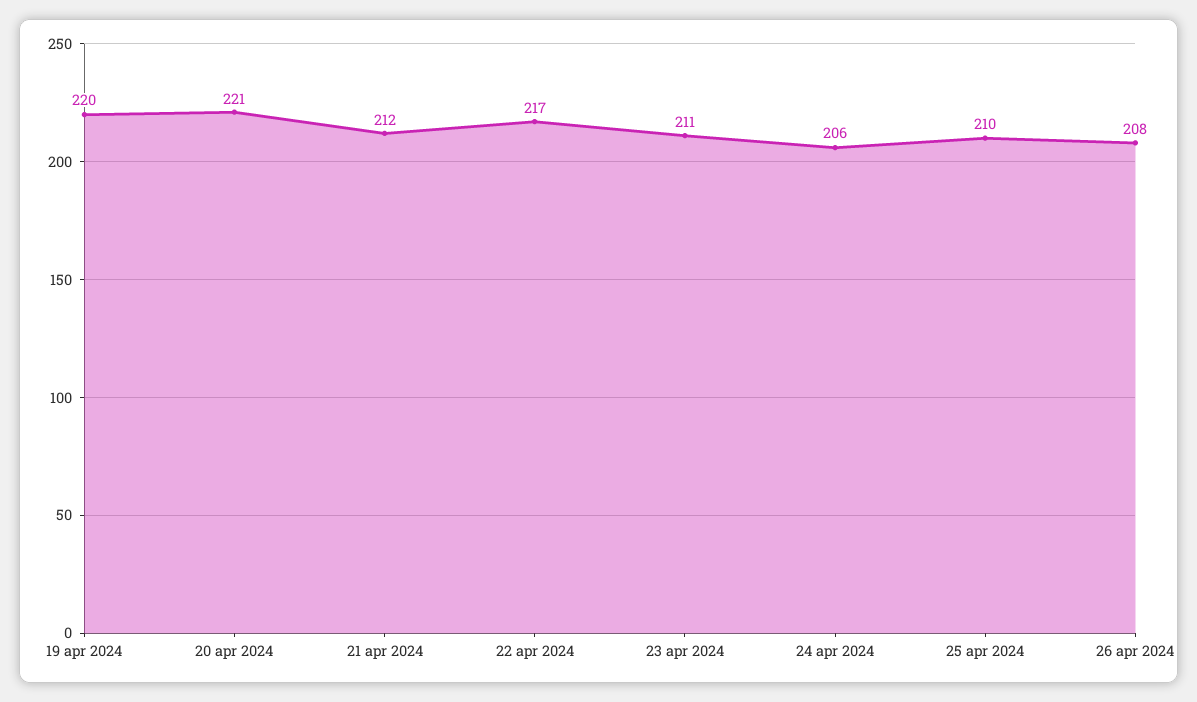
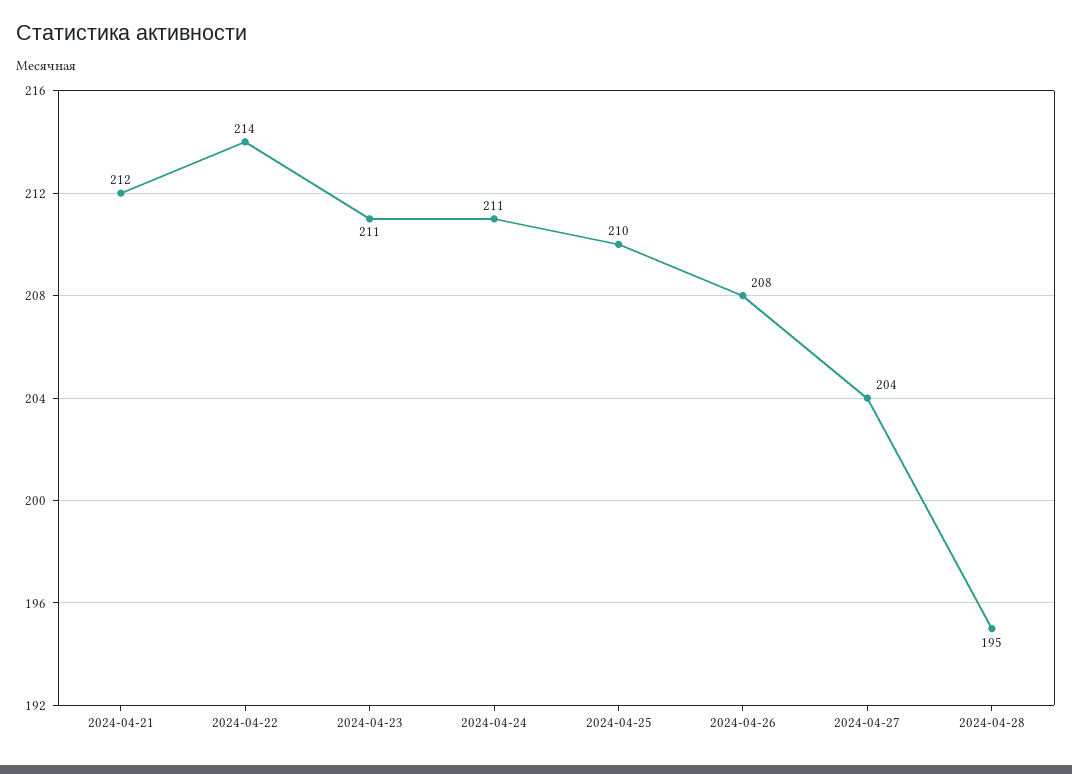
19 apr 2024: 220 -> none
20 apr 2024: 221 -> none
22 apr 2024: 217 -> 214
24 apr 2024: 206 -> 211
2024-04-27: none -> 204
2024-04-28: none -> 195

